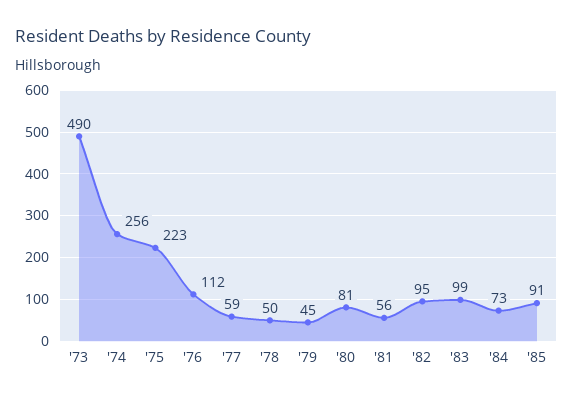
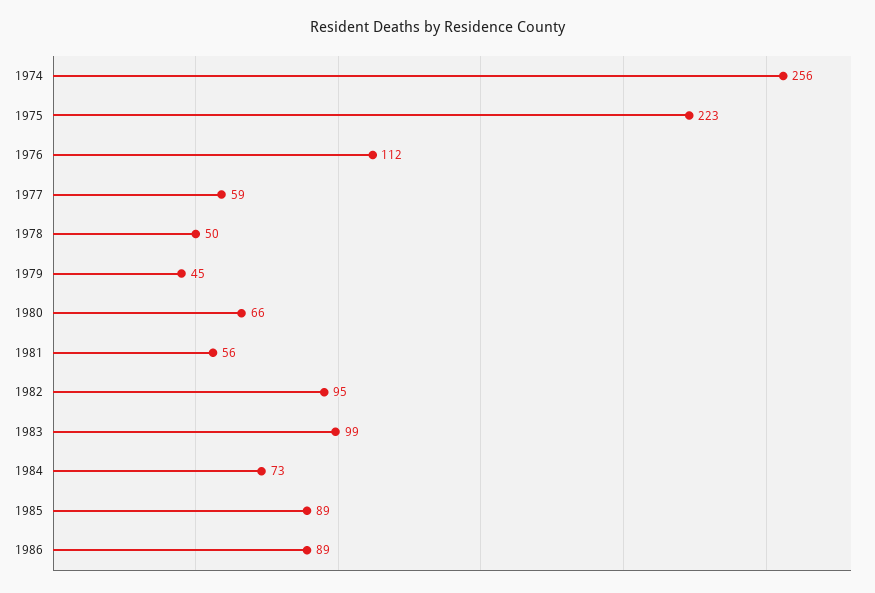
'73: 490 -> none
'80: 81 -> 66
'85: 91 -> 89
1986: none -> 89

